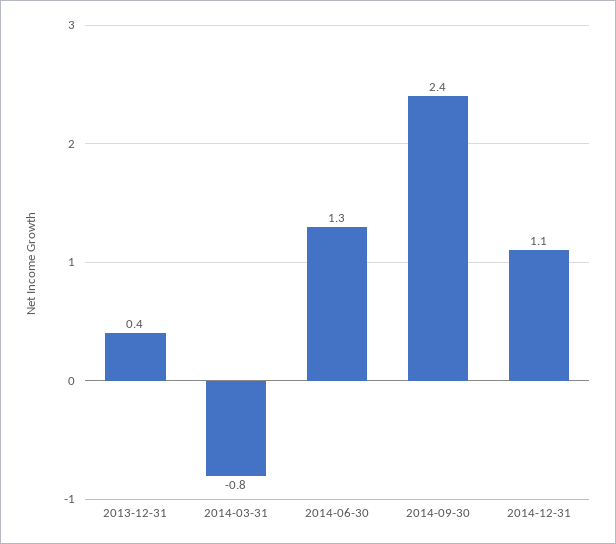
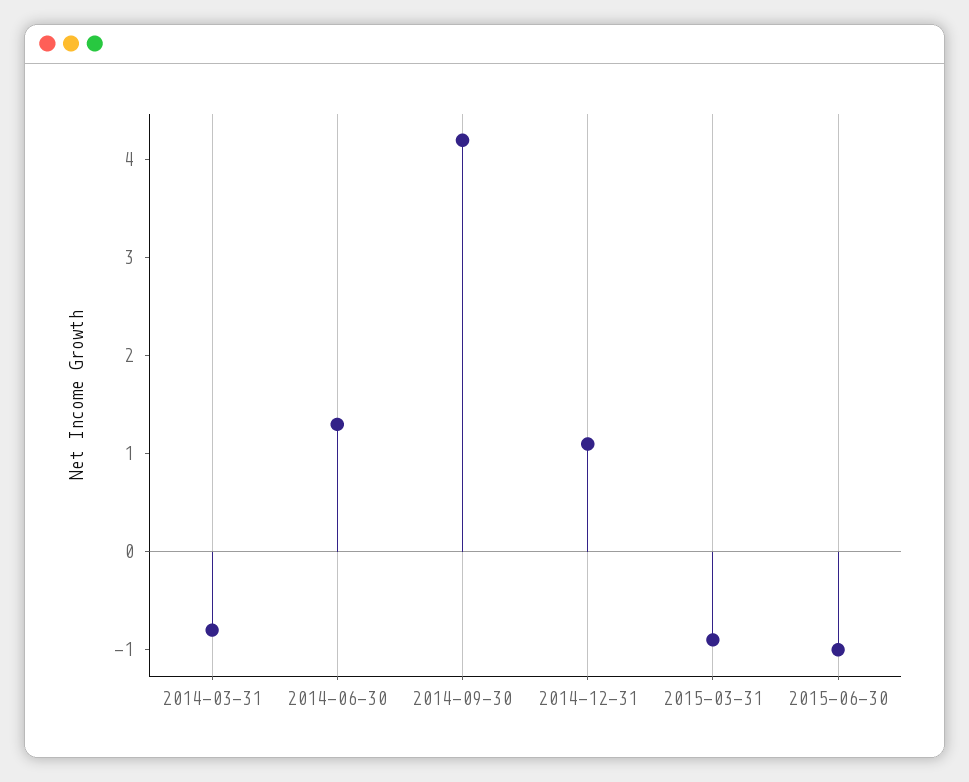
2013-12-31: 0.4 -> none
2014-09-30: 2.4 -> 4.2
2015-03-31: none -> -0.9
2015-06-30: none -> -1

